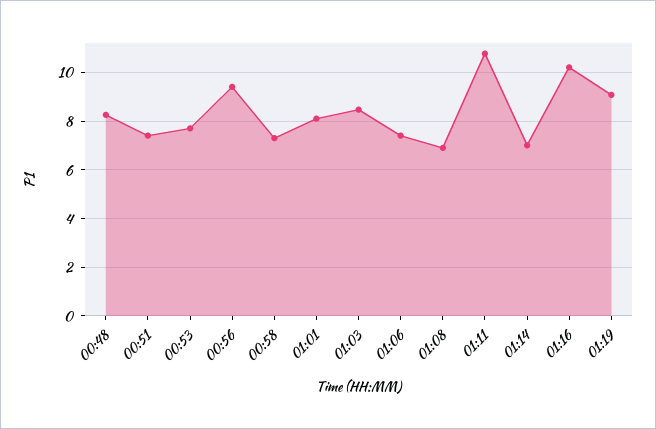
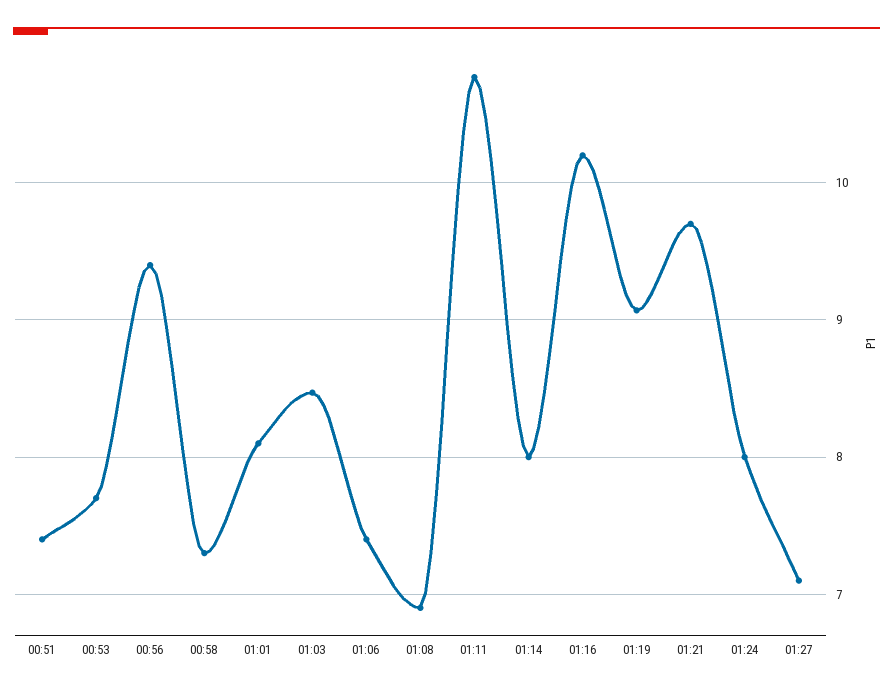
00:48: 8.25 -> none
01:14: 7 -> 8
01:21: none -> 9.7
01:24: none -> 8
01:27: none -> 7.1

